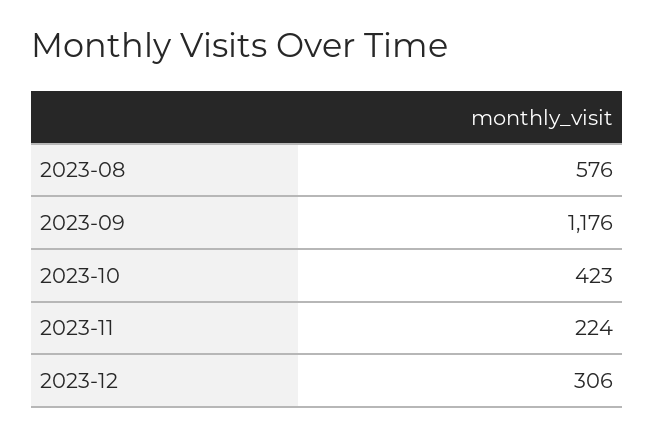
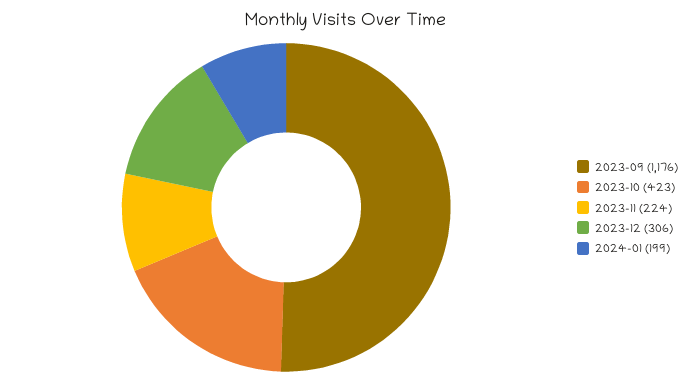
2023-08: 576 -> none
2024-01: none -> 199

